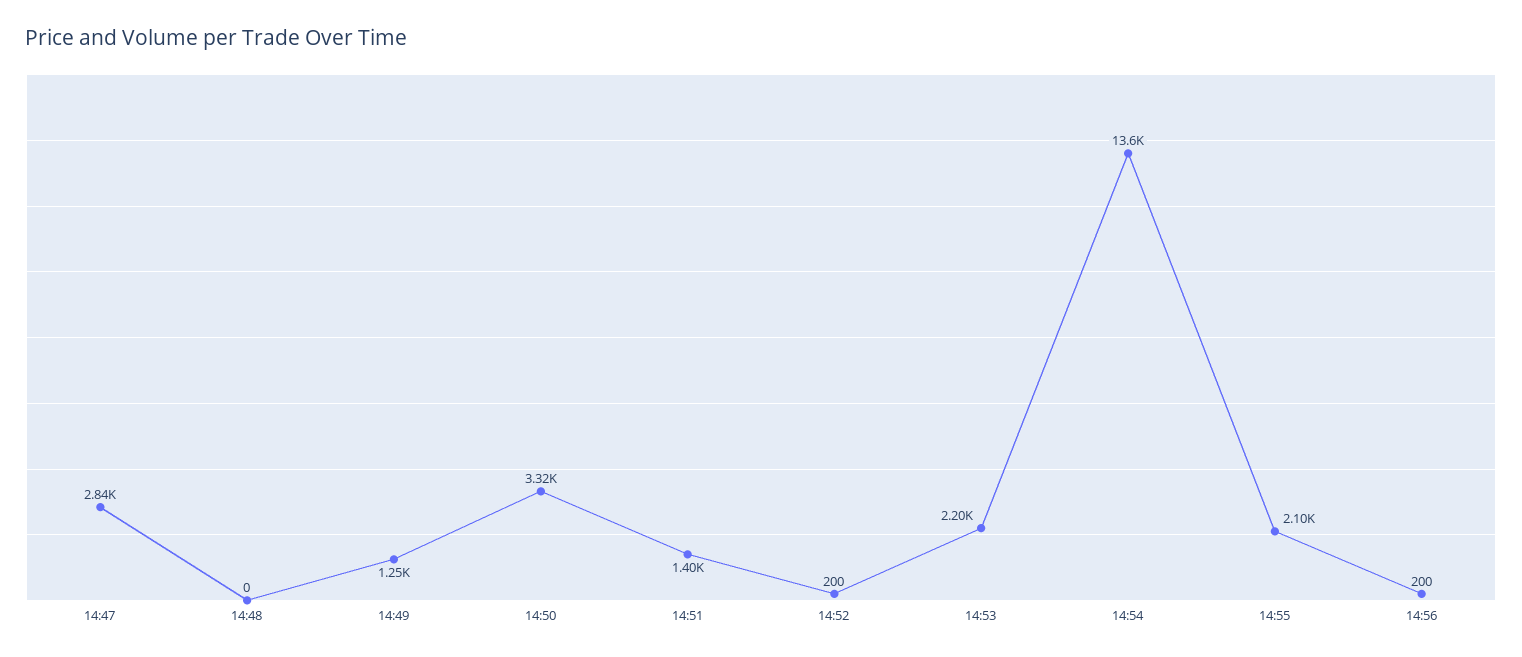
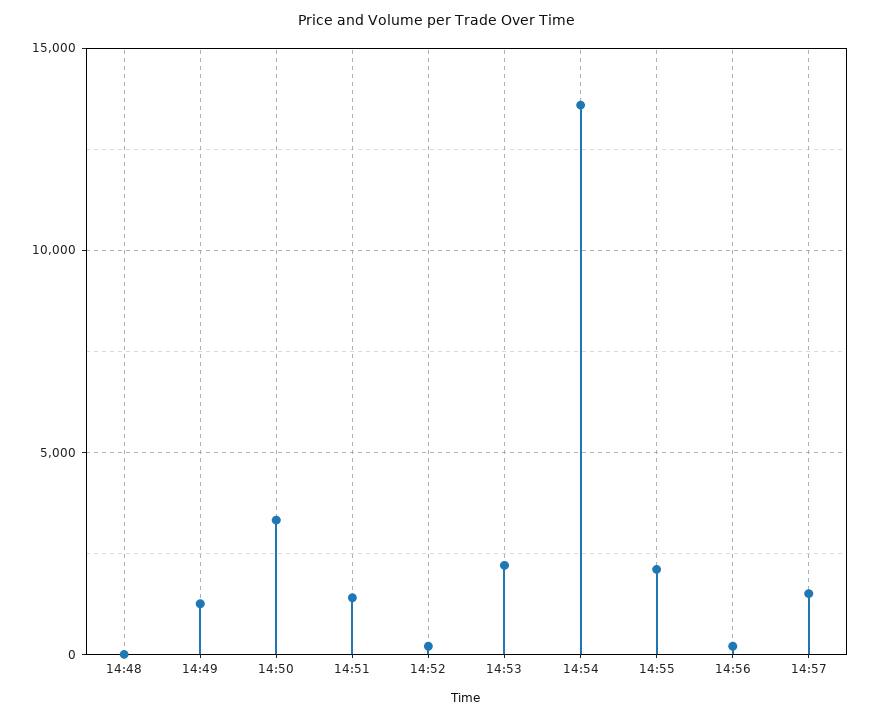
14:47: 2840 -> none
14:57: none -> 1500

